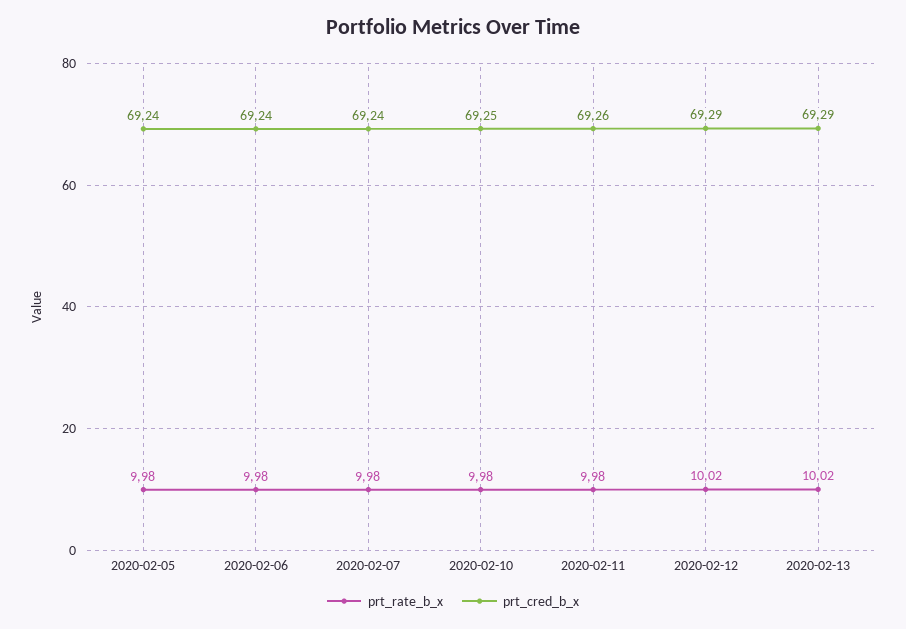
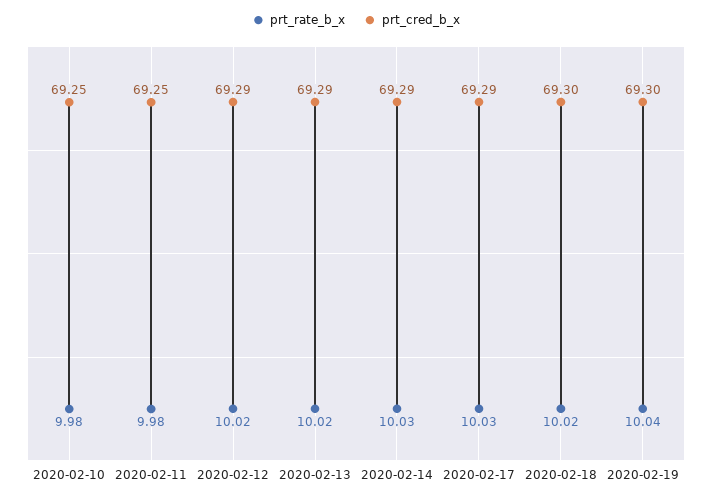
prt_rate_b_x, 2020-02-05: 9.98 -> none
prt_cred_b_x, 2020-02-05: 69.24 -> none
prt_rate_b_x, 2020-02-06: 9.98 -> none
prt_cred_b_x, 2020-02-06: 69.24 -> none
prt_rate_b_x, 2020-02-07: 9.98 -> none
prt_cred_b_x, 2020-02-07: 69.24 -> none
prt_cred_b_x, 2020-02-11: 69.26 -> 69.25
prt_rate_b_x, 2020-02-14: none -> 10.03
prt_cred_b_x, 2020-02-14: none -> 69.29
prt_rate_b_x, 2020-02-17: none -> 10.03
prt_cred_b_x, 2020-02-17: none -> 69.29
prt_rate_b_x, 2020-02-18: none -> 10.02
prt_cred_b_x, 2020-02-18: none -> 69.3
prt_rate_b_x, 2020-02-19: none -> 10.04
prt_cred_b_x, 2020-02-19: none -> 69.3

